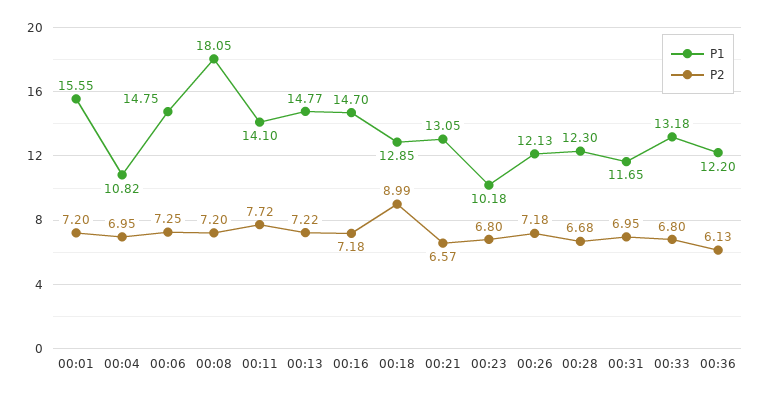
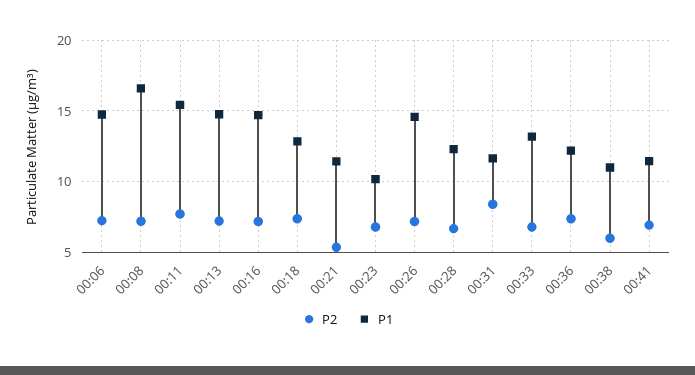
P1, 00:01: 15.55 -> none
P2, 00:01: 7.2 -> none
P1, 00:04: 10.82 -> none
P2, 00:04: 6.95 -> none
P1, 00:08: 18.05 -> 16.5
P1, 00:11: 14.1 -> 15.5
P2, 00:18: 8.99 -> 7.5
P1, 00:21: 13.05 -> 11.5
P2, 00:21: 6.57 -> 5.5
P1, 00:26: 12.13 -> 14.5
P2, 00:31: 6.95 -> 8.5
P2, 00:36: 6.13 -> 7.5
P2, 00:38: none -> 6
P1, 00:38: none -> 11
P2, 00:41: none -> 7
P1, 00:41: none -> 11.5

